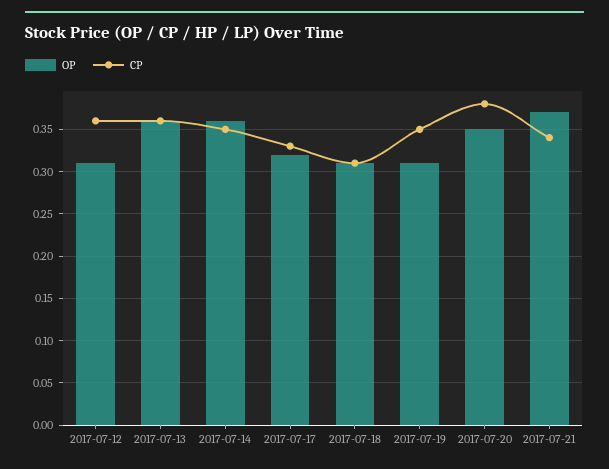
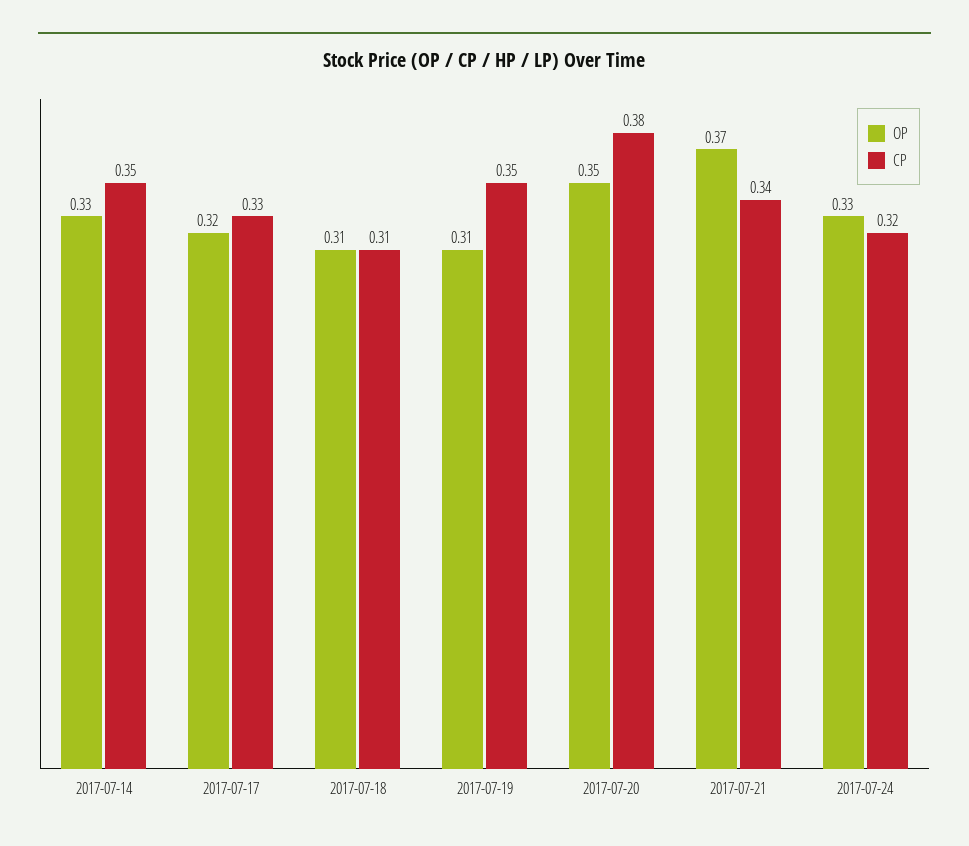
OP, 2017-07-12: 0.31 -> none
CP, 2017-07-12: 0.36 -> none
OP, 2017-07-13: 0.36 -> none
CP, 2017-07-13: 0.36 -> none
OP, 2017-07-14: 0.36 -> 0.33
OP, 2017-07-24: none -> 0.33
CP, 2017-07-24: none -> 0.32

